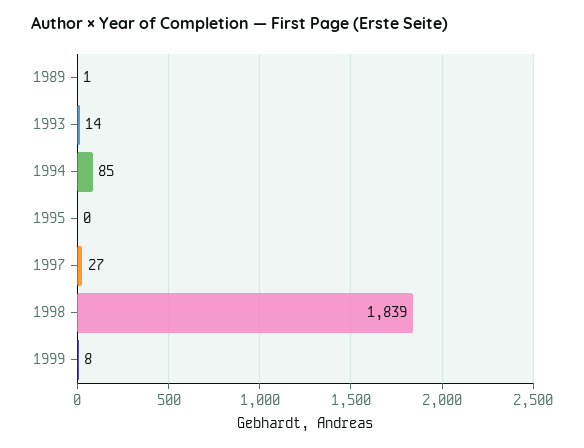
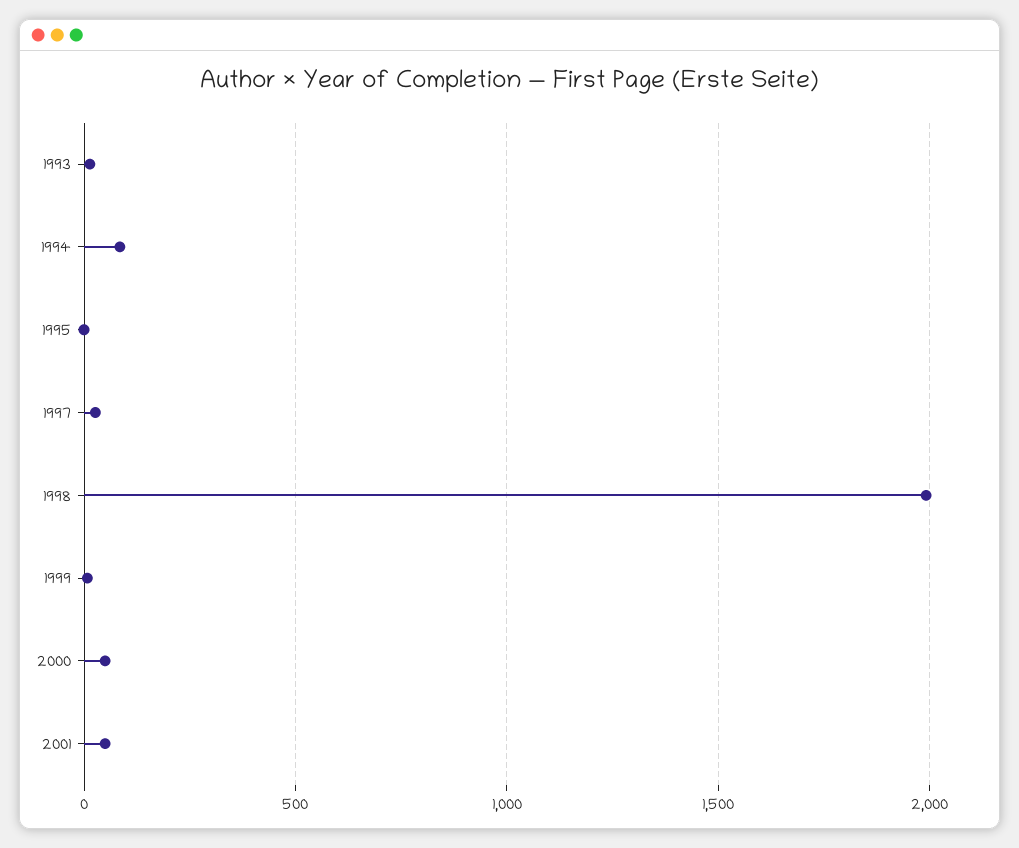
1989: 1 -> none
1998: 1839 -> 2000
2000: none -> 50
2001: none -> 50

